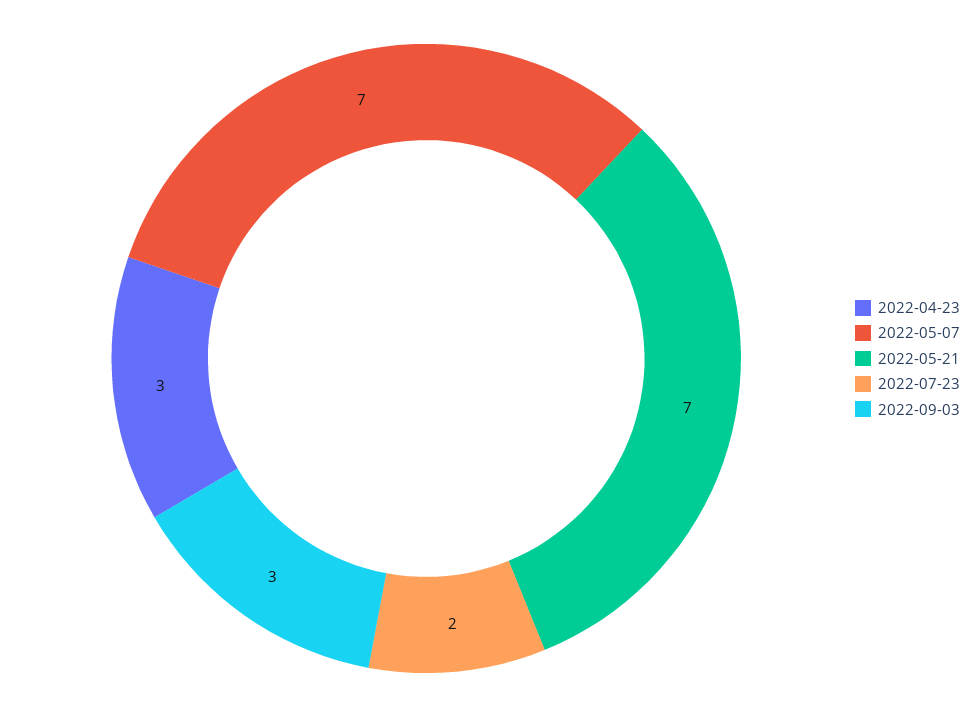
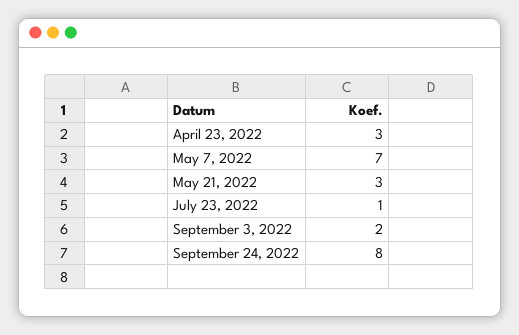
2022-05-21: 7 -> 3
2022-07-23: 2 -> 1
2022-09-03: 3 -> 2
September 24, 2022: none -> 8

